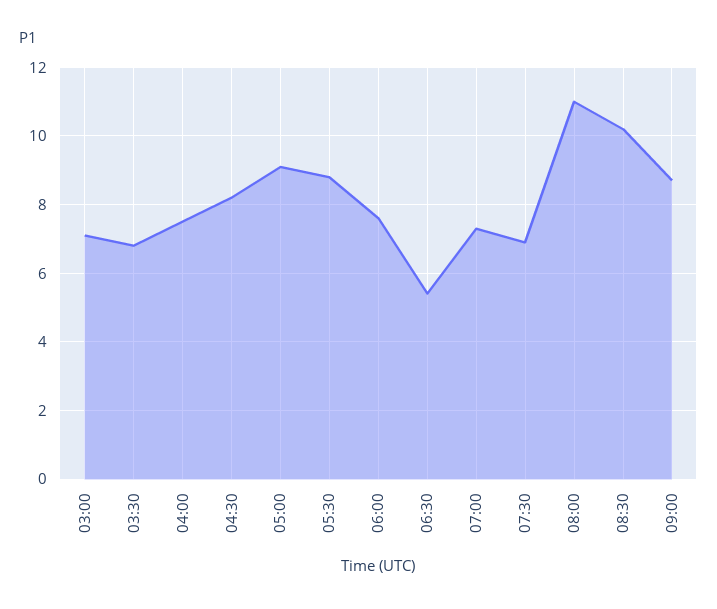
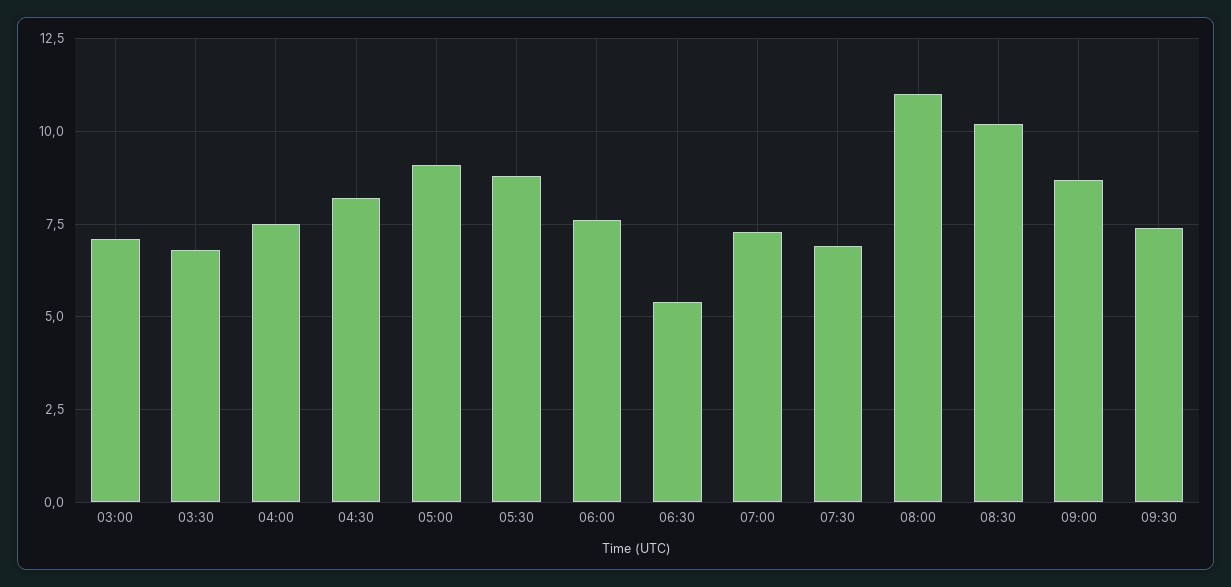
09:30: none -> 7.5

